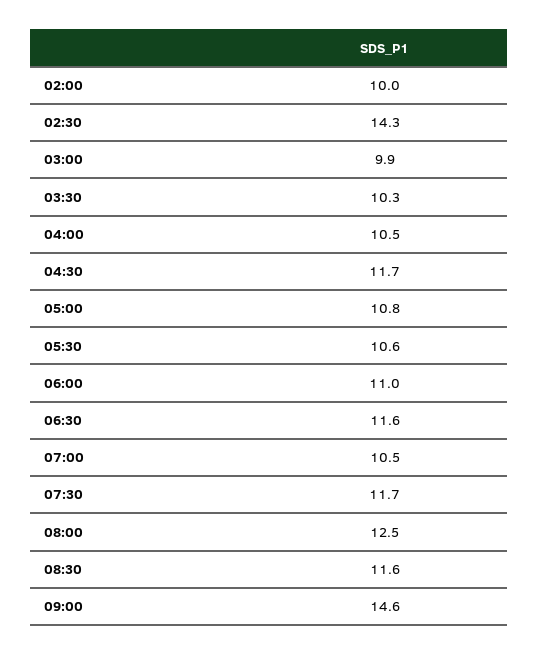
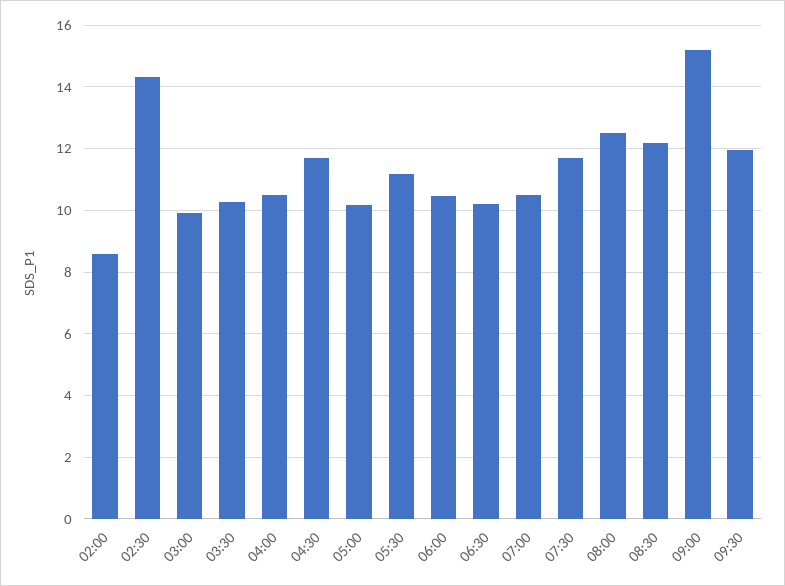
02:00: 10 -> 8.6
05:00: 10.8 -> 10.2
05:30: 10.6 -> 11.2
06:00: 11 -> 10.4
06:30: 11.6 -> 10.2
08:30: 11.6 -> 12.2
09:00: 14.6 -> 15.2
09:30: none -> 12

